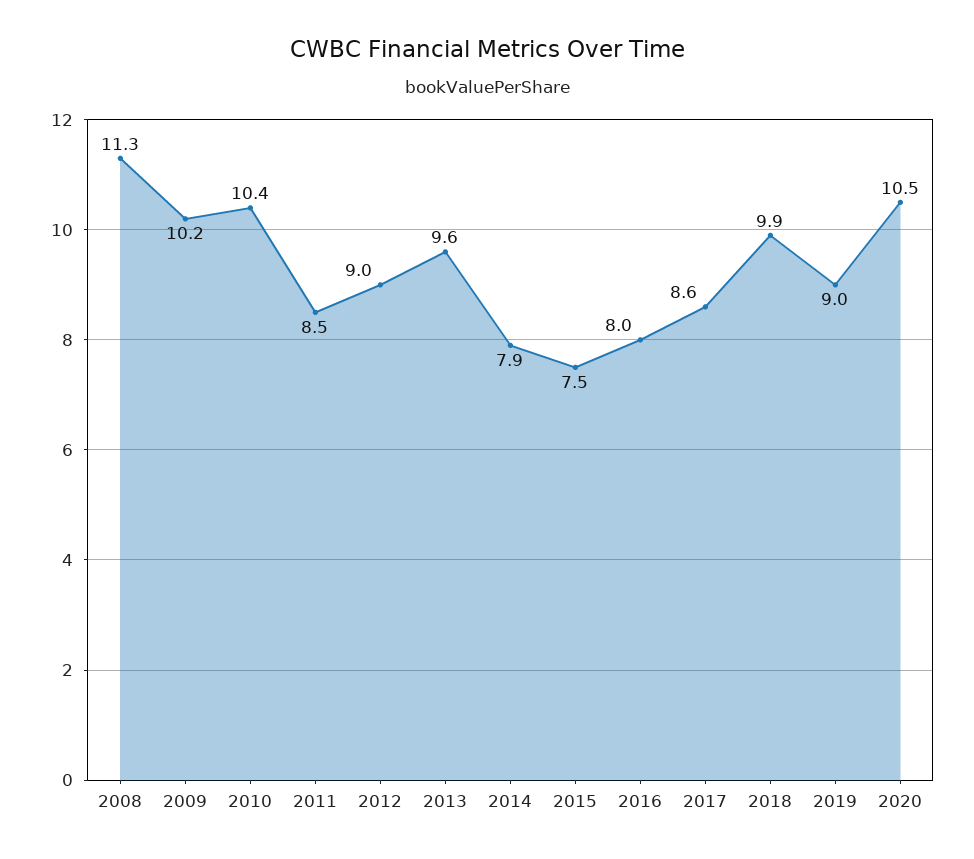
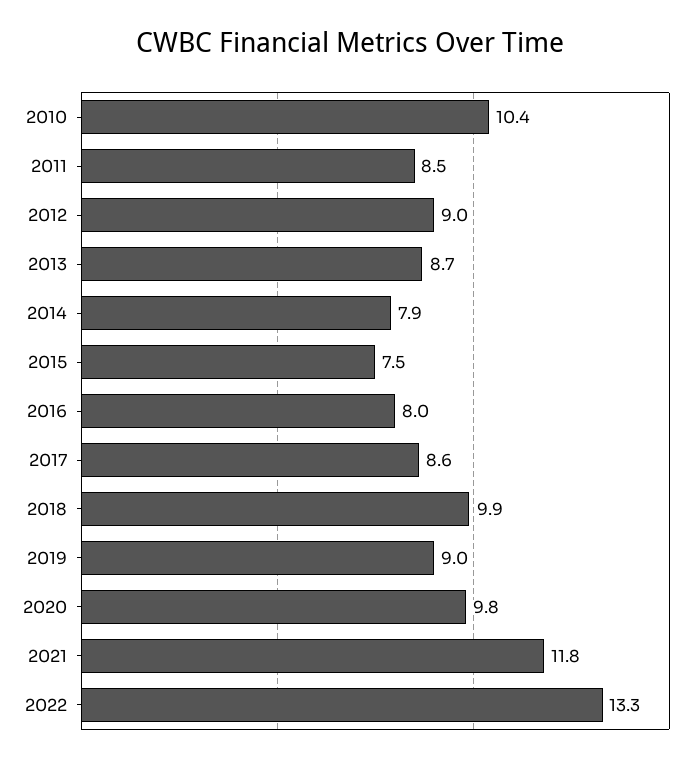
2008: 11.3 -> none
2009: 10.2 -> none
2013: 9.6 -> 8.7
2020: 10.5 -> 9.8
2021: none -> 11.8
2022: none -> 13.3

